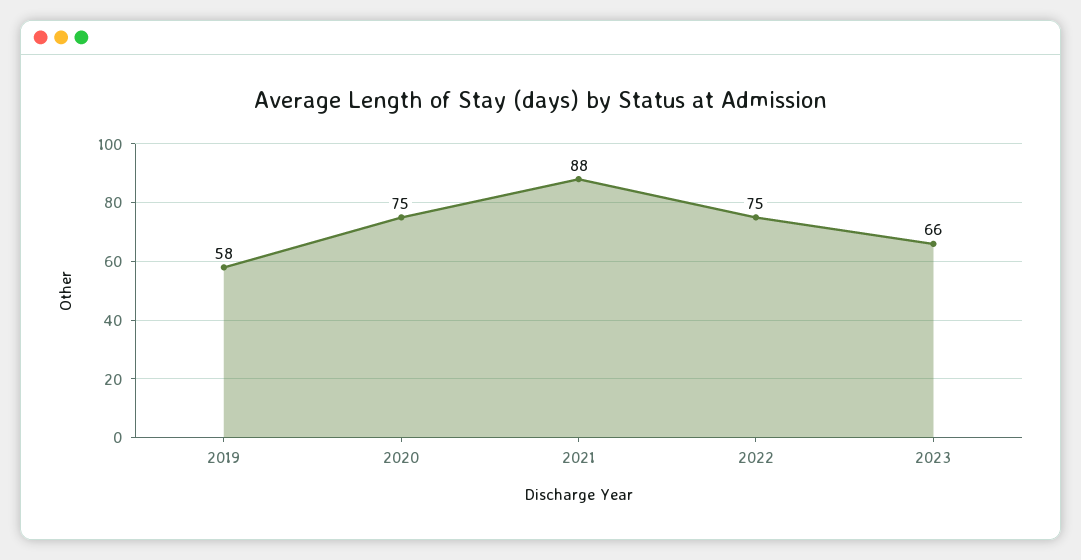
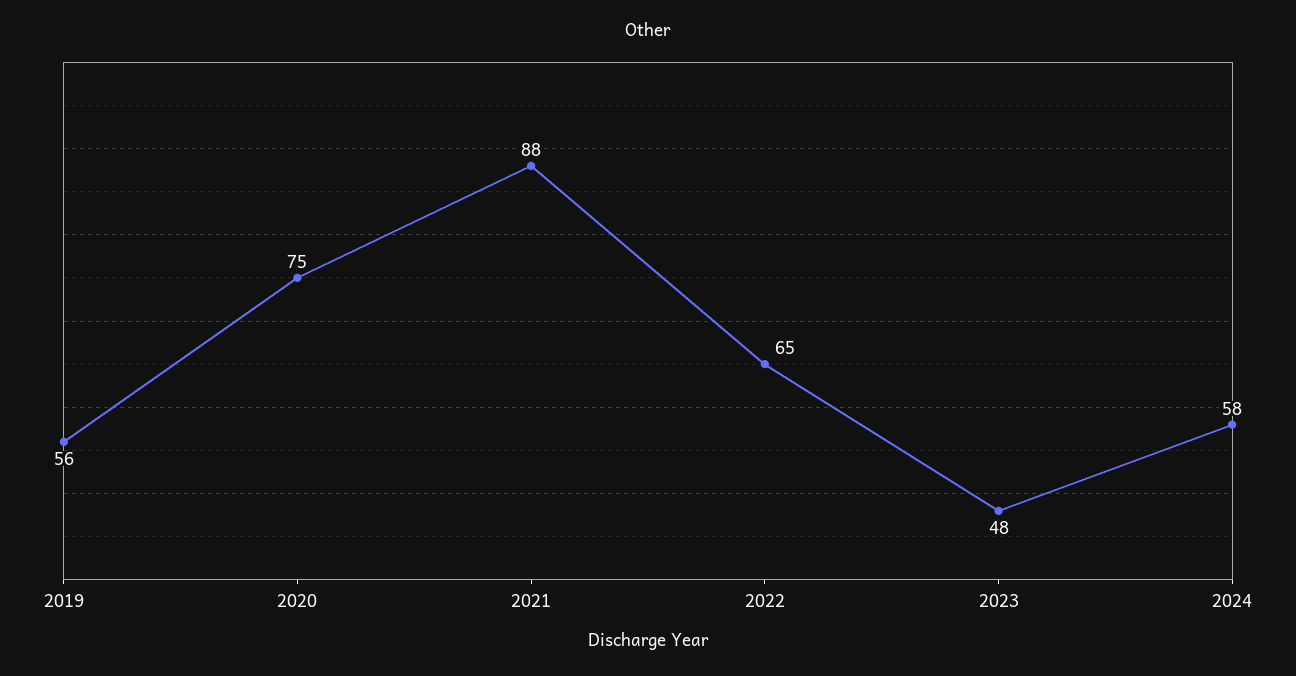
2019: 58 -> 56
2022: 75 -> 65
2023: 66 -> 48
2024: none -> 58

